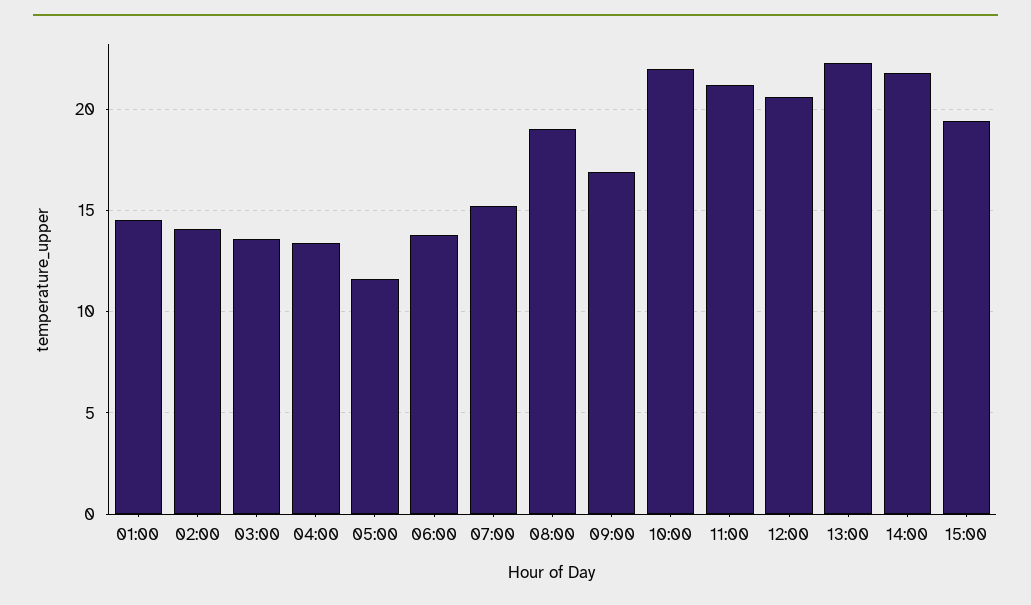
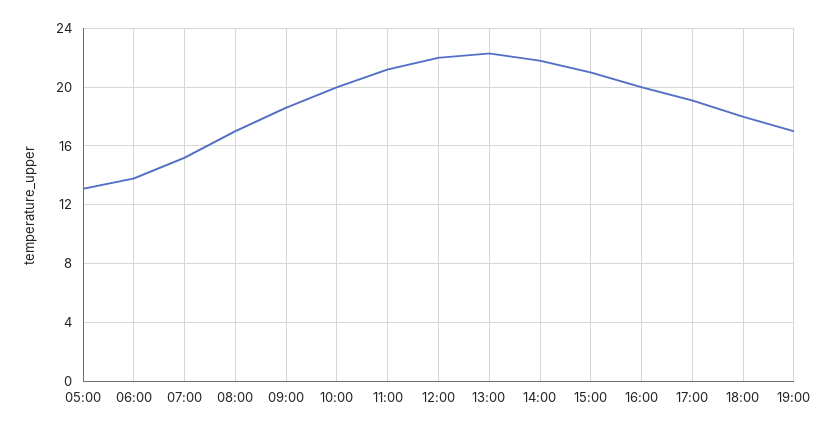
01:00: 14.5 -> none
02:00: 14 -> none
03:00: 13.5 -> none
04:00: 13.5 -> none
05:00: 11.5 -> 13
08:00: 19 -> 17
09:00: 17 -> 18.5
10:00: 22 -> 20
12:00: 20.5 -> 22
15:00: 19.5 -> 21
16:00: none -> 20
17:00: none -> 19
18:00: none -> 18
19:00: none -> 17

